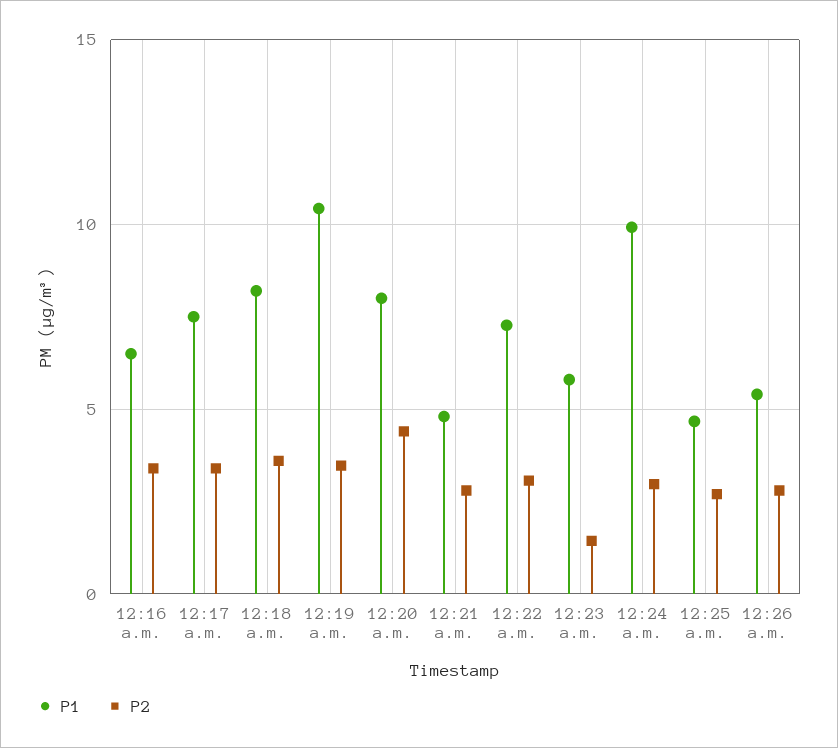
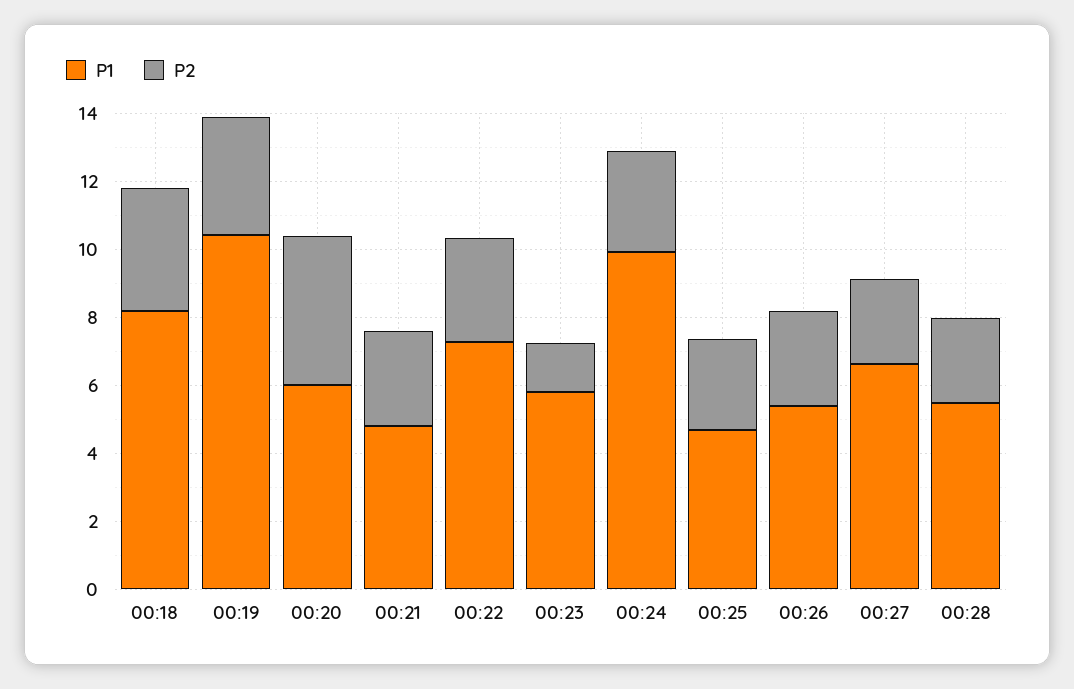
P1, 12:16 a.m.: 6.5 -> none
P2, 12:16 a.m.: 3.5 -> none
P1, 12:17 a.m.: 7.5 -> none
P2, 12:17 a.m.: 3.5 -> none
P1, 12:20 a.m.: 8 -> 6
P1, 00:27: none -> 6.5
P2, 00:27: none -> 2.5
P1, 00:28: none -> 5.5
P2, 00:28: none -> 2.5

